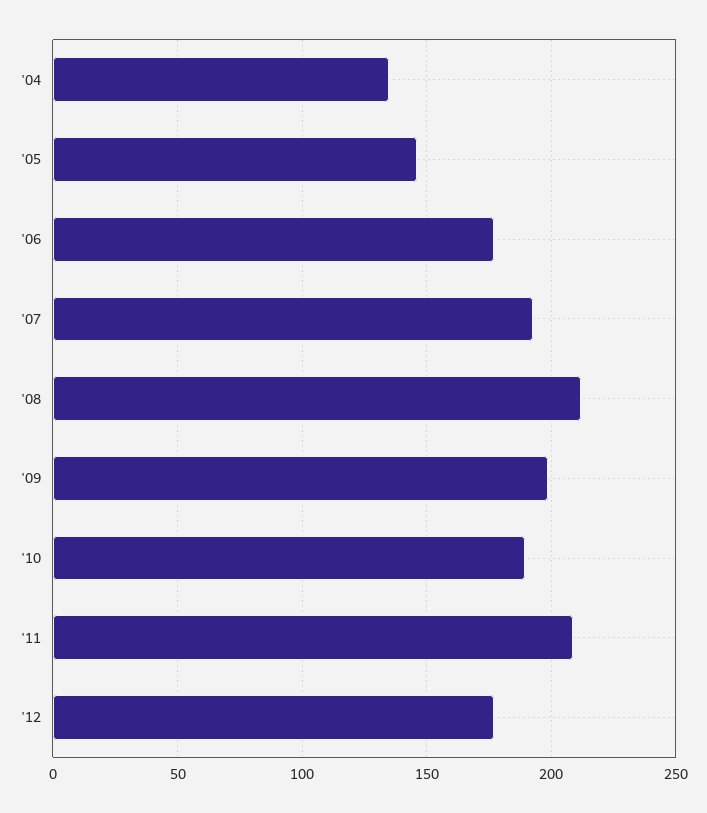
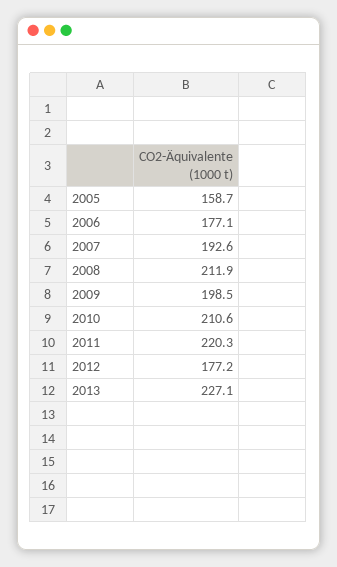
'04: 135 -> none
'05: 145 -> 158.7
'10: 190 -> 210.6
'11: 210 -> 220.3
2013: none -> 227.1

